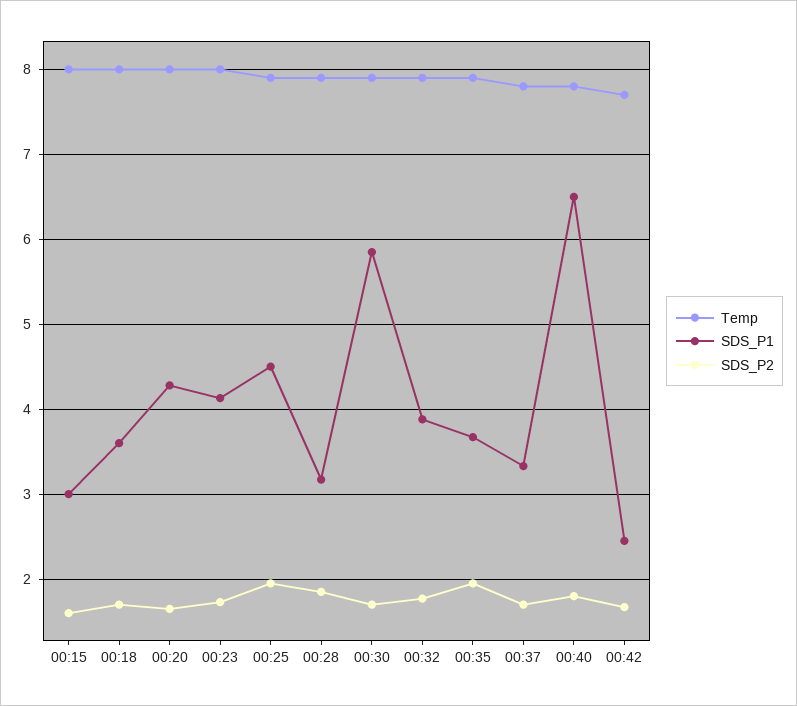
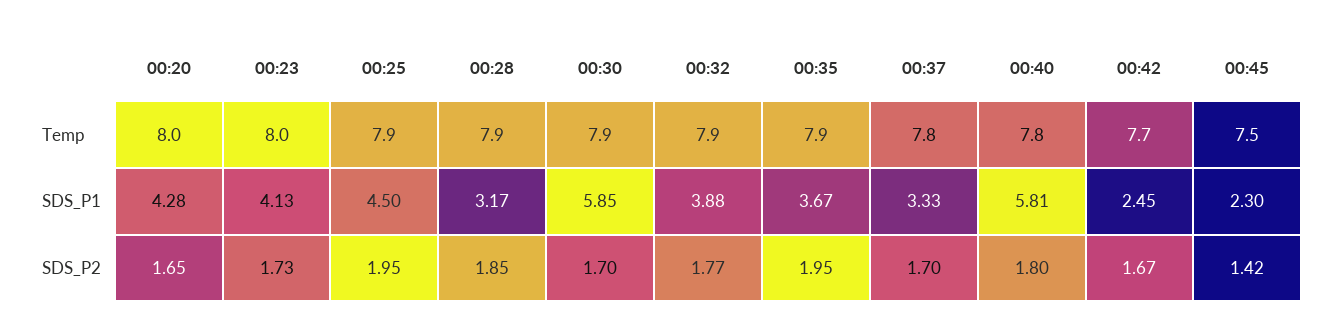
Temp, 00:15: 8 -> none
SDS_P1, 00:15: 3 -> none
SDS_P2, 00:15: 1.6 -> none
Temp, 00:18: 8 -> none
SDS_P1, 00:18: 3.6 -> none
SDS_P2, 00:18: 1.7 -> none
SDS_P1, 00:40: 6.5 -> 5.81
Temp, 00:45: none -> 7.5
SDS_P1, 00:45: none -> 2.3
SDS_P2, 00:45: none -> 1.42

